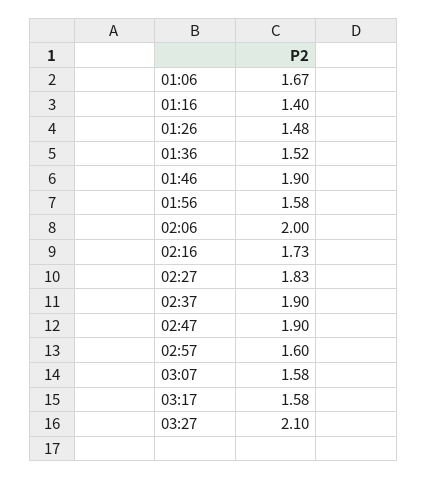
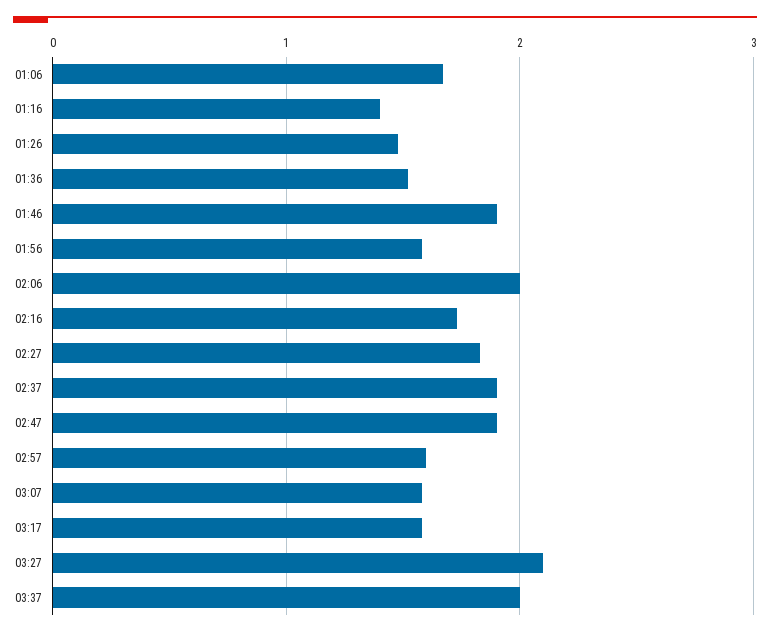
03:37: none -> 2

